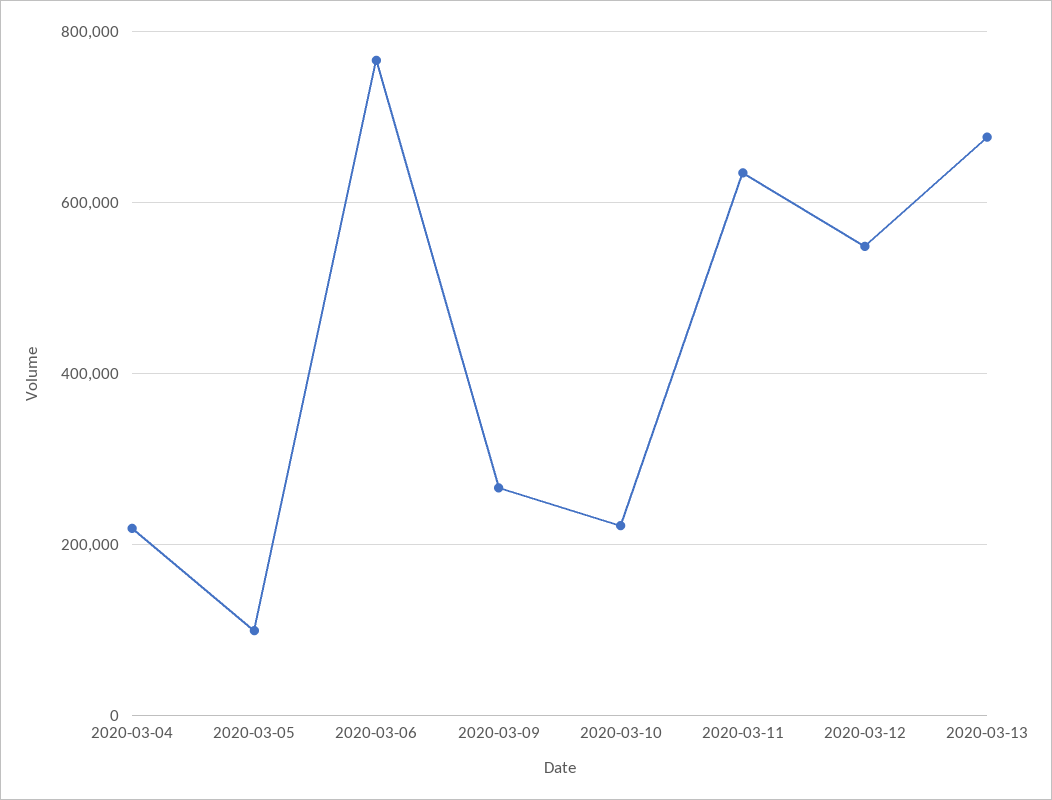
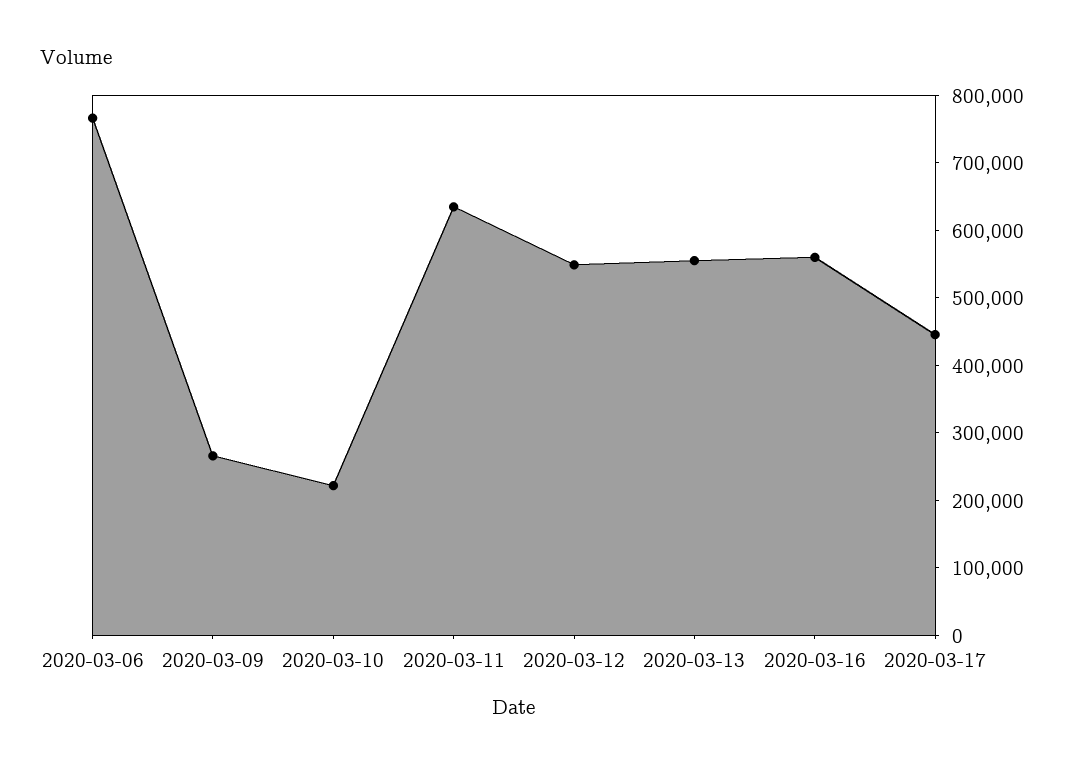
2020-03-04: 220000 -> none
2020-03-05: 100000 -> none
2020-03-13: 680000 -> 560000
2020-03-16: none -> 560000
2020-03-17: none -> 440000

